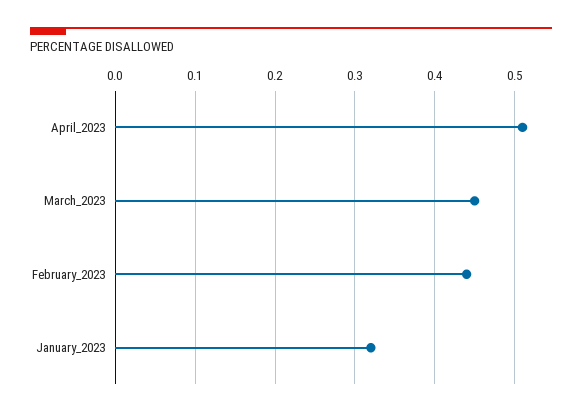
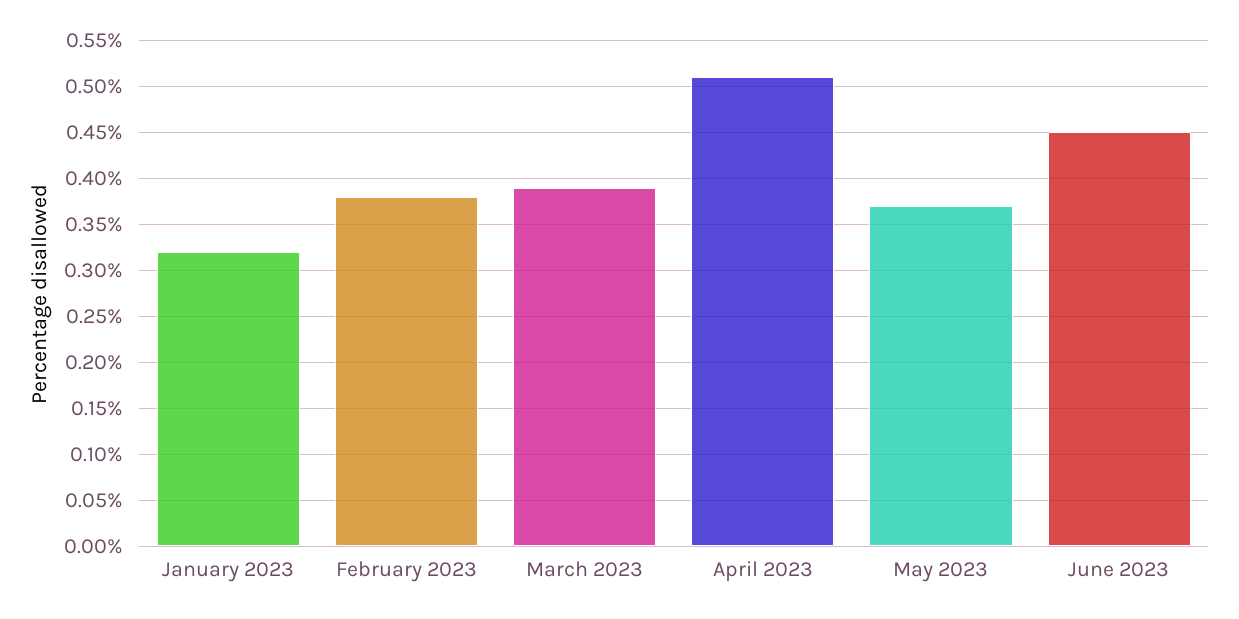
March_2023: 0.45 -> 0.39
February_2023: 0.44 -> 0.38
May 2023: none -> 0.37
June 2023: none -> 0.45

